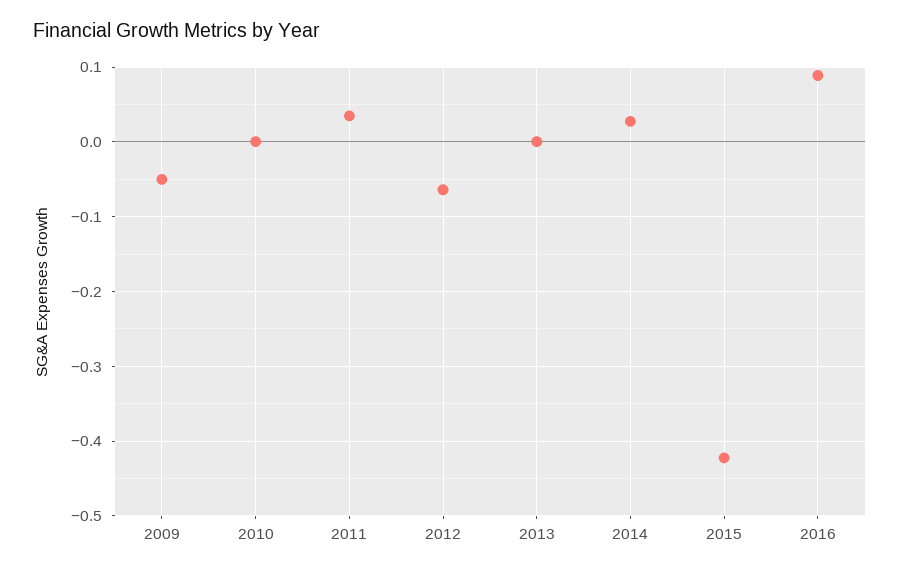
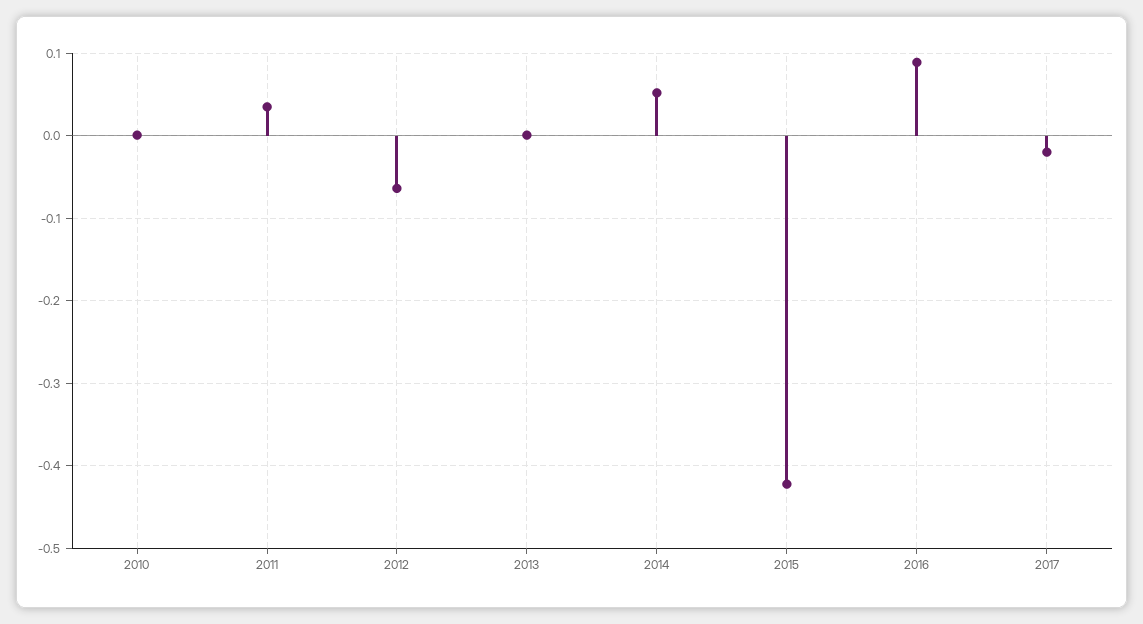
2009: -0.05 -> none
2014: 0.03 -> 0.05
2017: none -> -0.02

